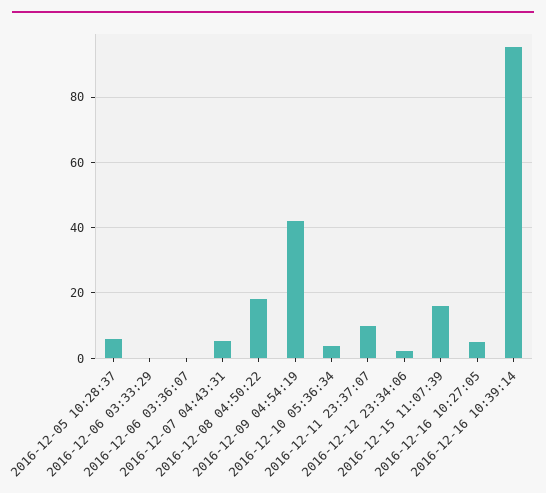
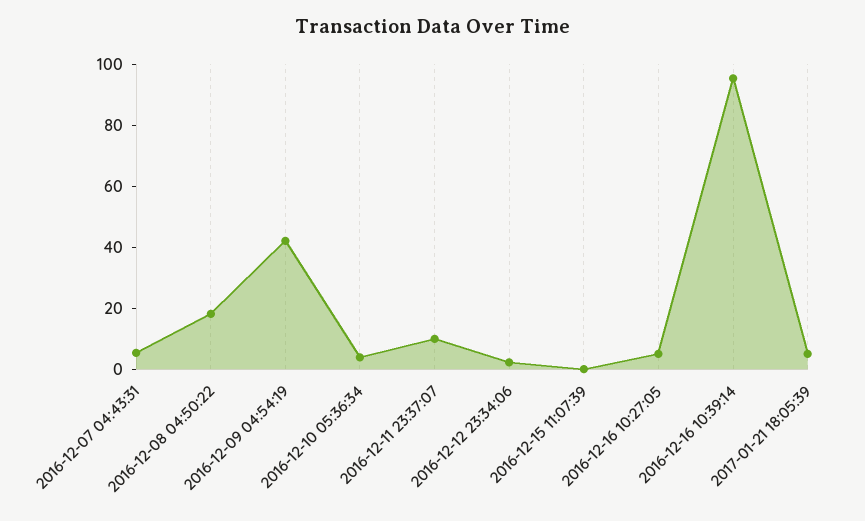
2016-12-05 10:28:37: 6 -> none
2016-12-06 03:33:29: 0 -> none
2016-12-06 03:36:07: 0 -> none
2016-12-15 11:07:39: 16 -> 0
2017-01-21 18:05:39: none -> 5

